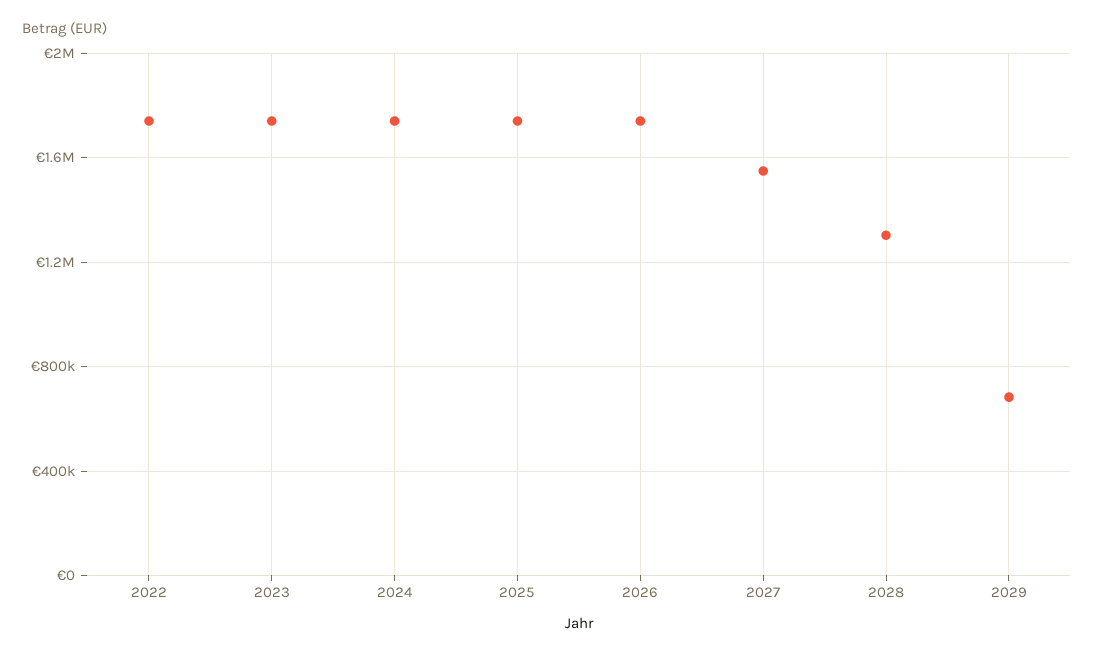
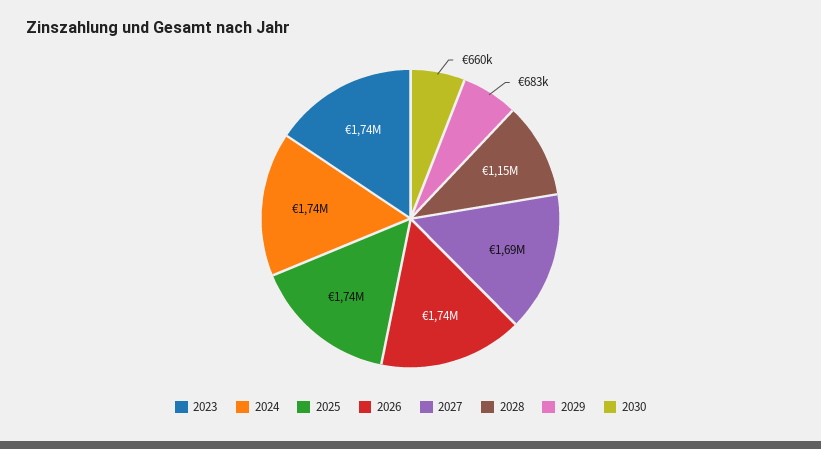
2022: 1750000 -> none
2027: 1550000 -> 1690000
2028: 1300000 -> 1150000
2030: none -> 660000

